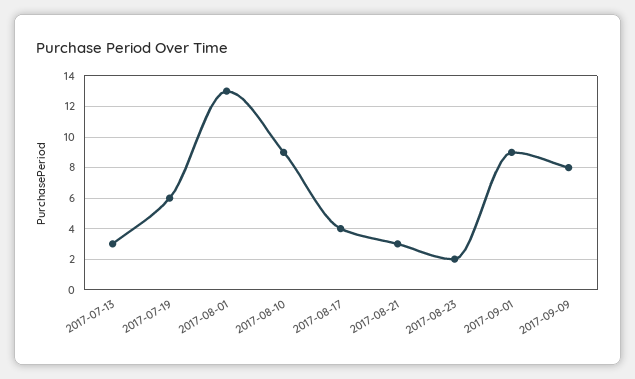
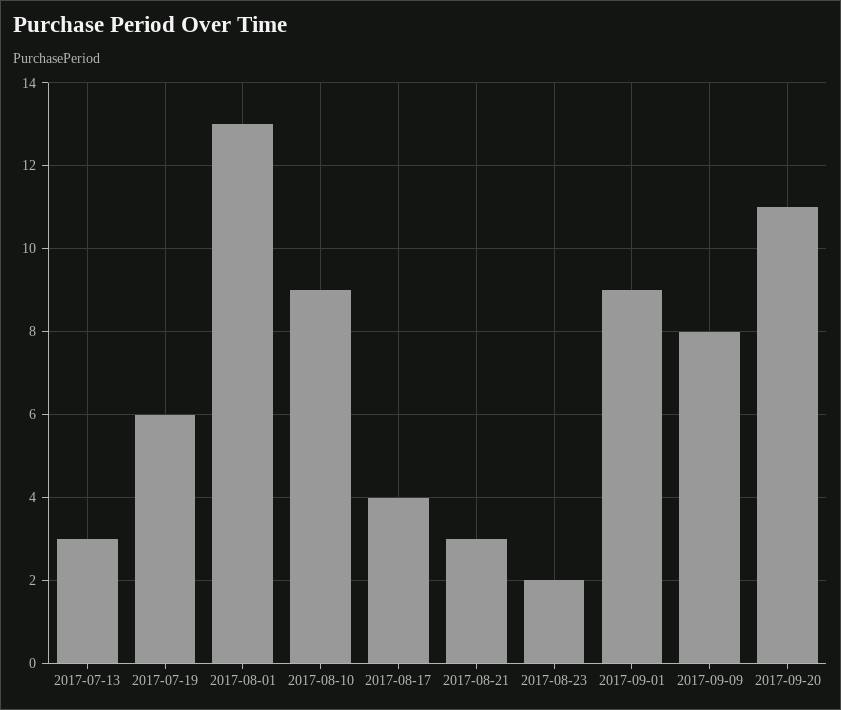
2017-09-20: none -> 11

